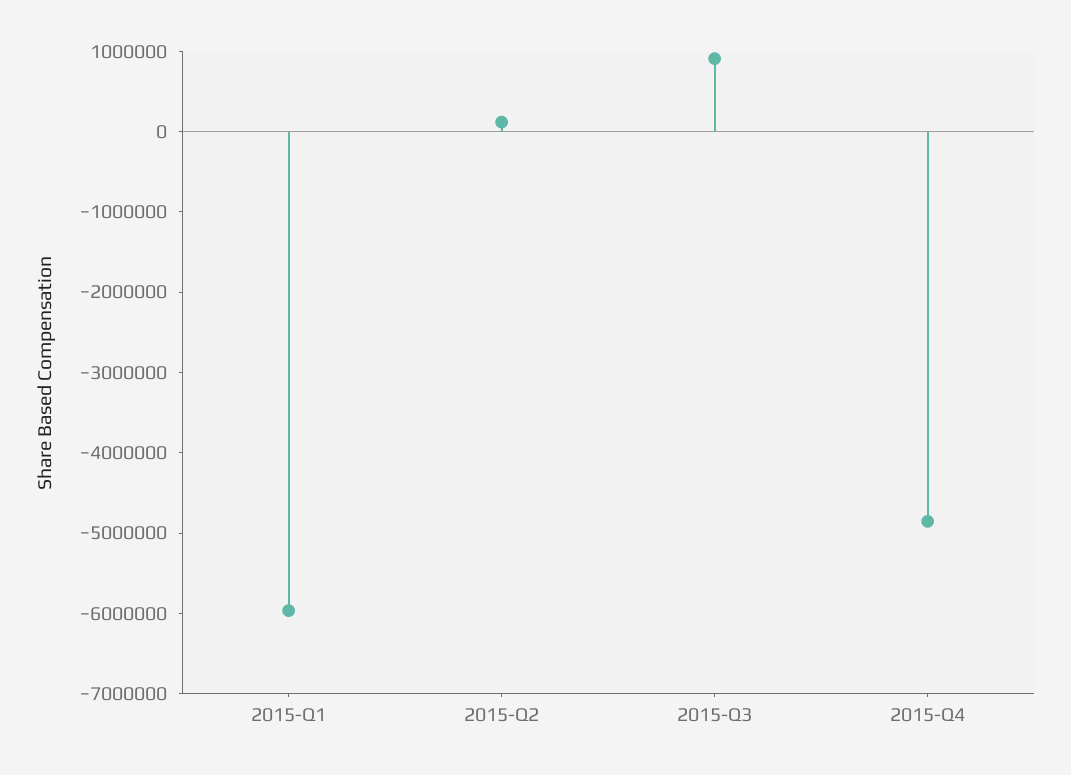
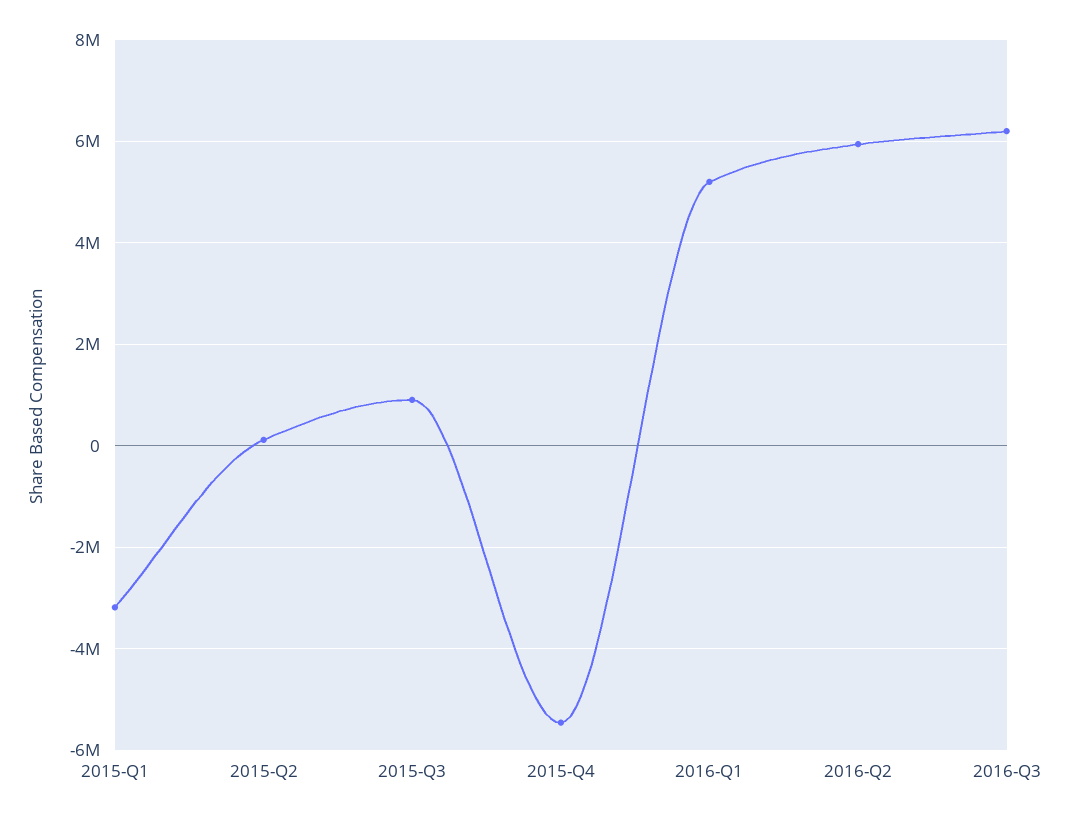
2015-Q1: -6000000 -> -3200000
2015-Q4: -4800000 -> -5400000
2016-Q1: none -> 5200000
2016-Q2: none -> 6000000
2016-Q3: none -> 6200000

